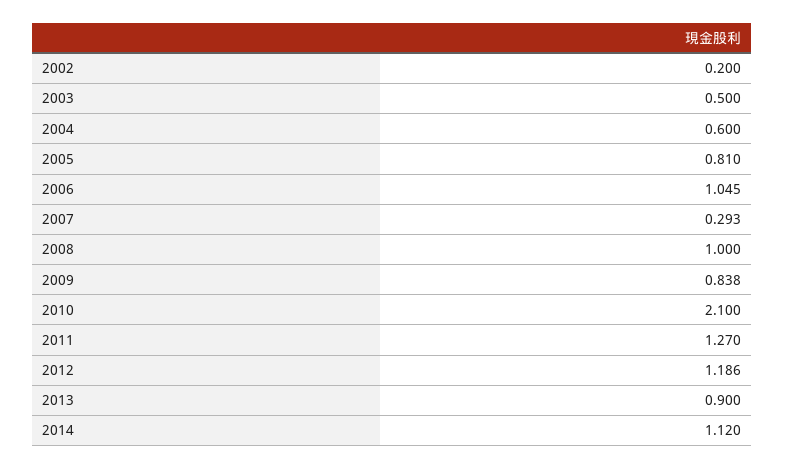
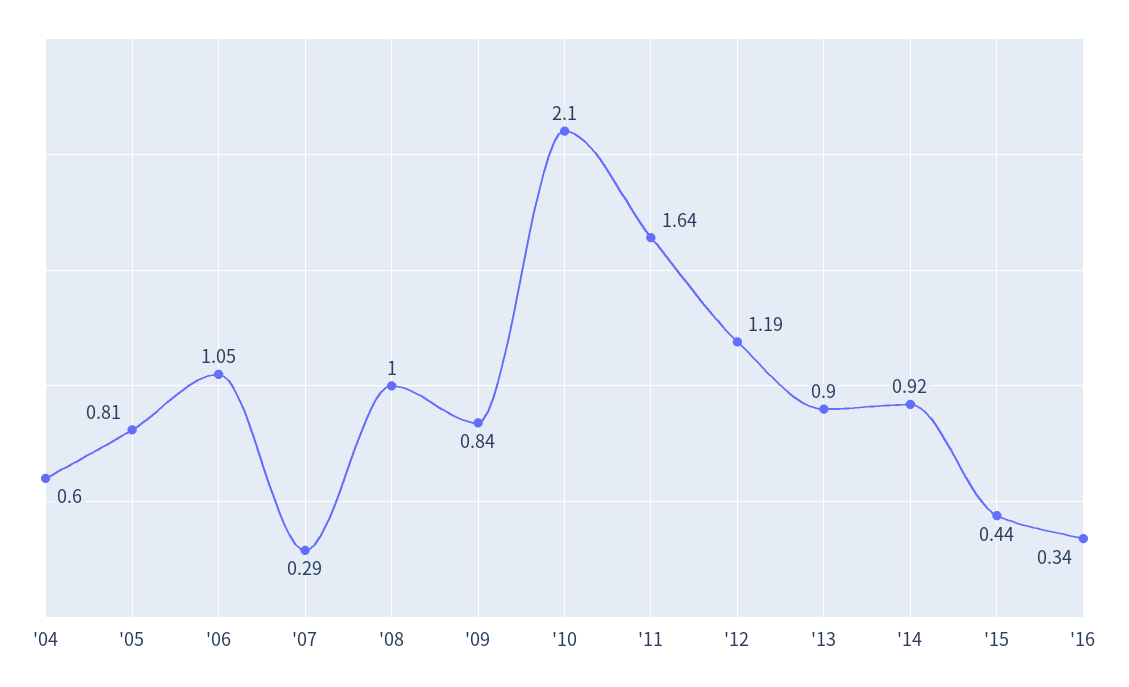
2002: 0.2 -> none
2003: 0.5 -> none
2011: 1.27 -> 1.64
2014: 1.12 -> 0.92
'15: none -> 0.44
'16: none -> 0.34

